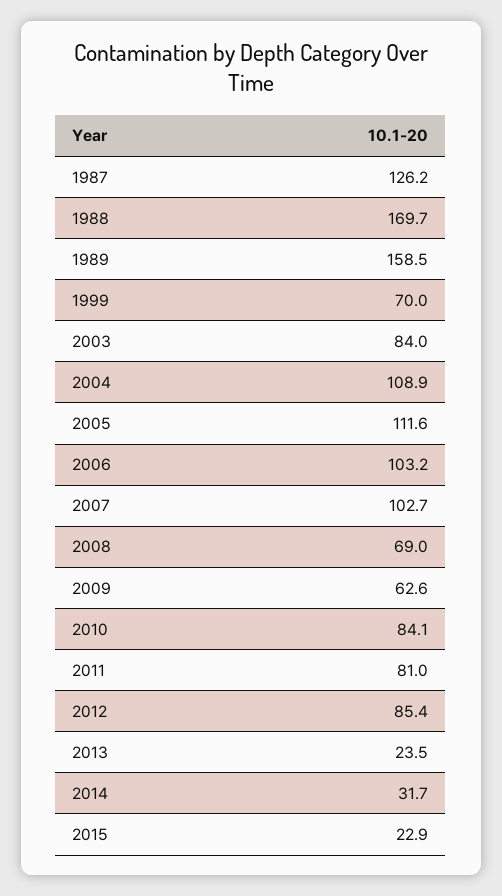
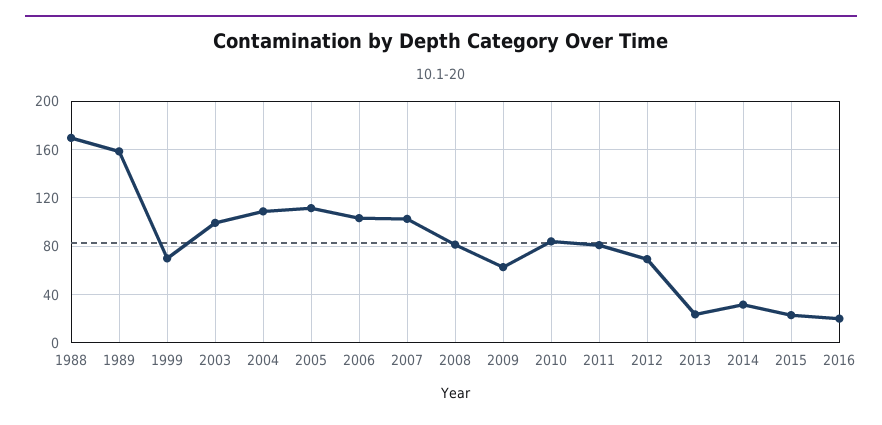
1987: 126.2 -> none
2003: 84 -> 100
2008: 69 -> 80
2012: 85.4 -> 70
2016: none -> 20

